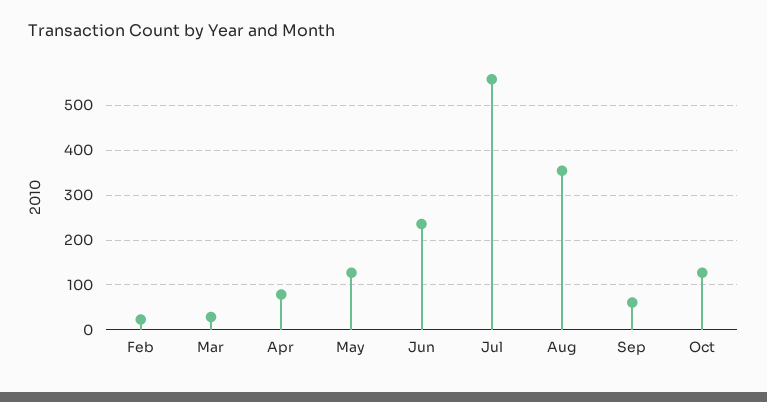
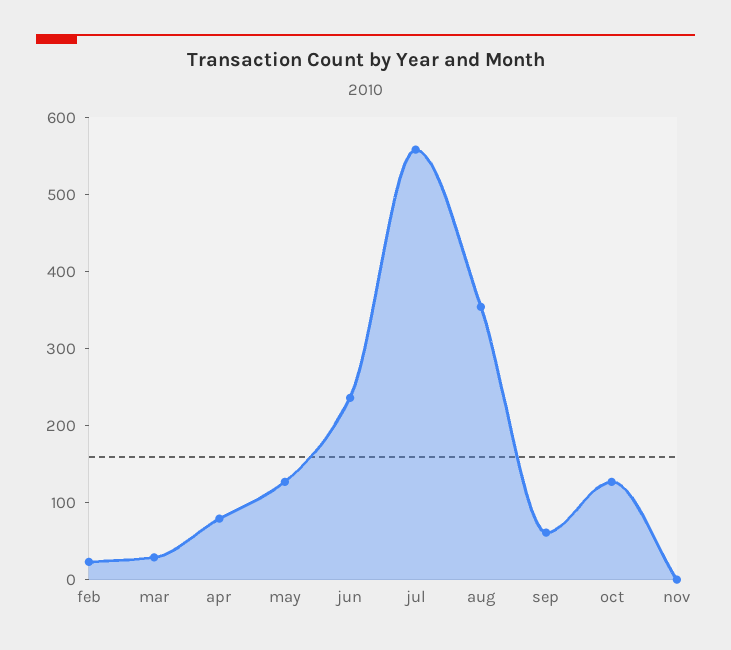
nov: none -> 0

